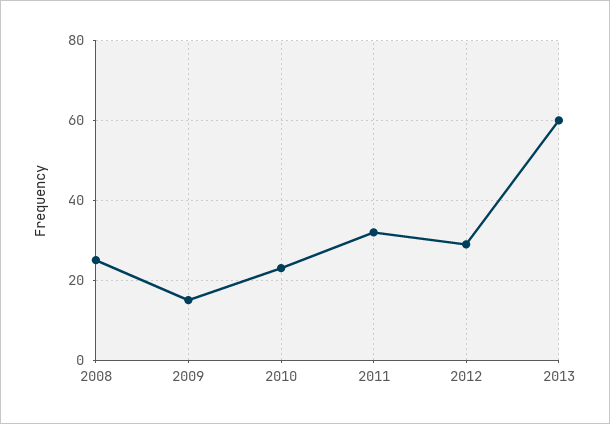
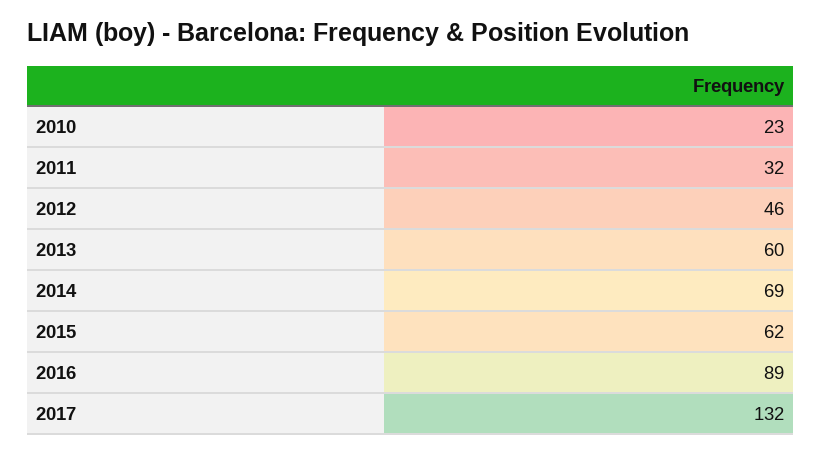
2008: 25 -> none
2009: 15 -> none
2012: 30 -> 46
2014: none -> 69
2015: none -> 62
2016: none -> 89
2017: none -> 132

